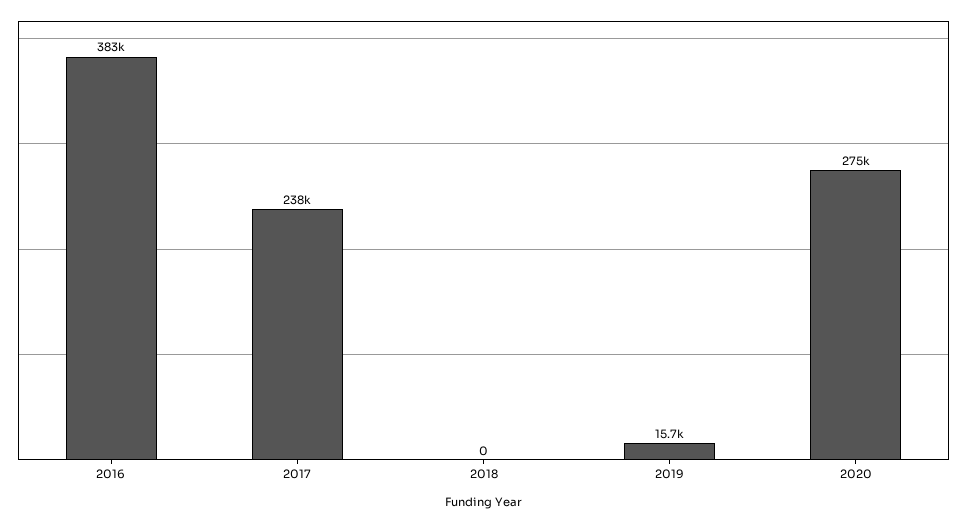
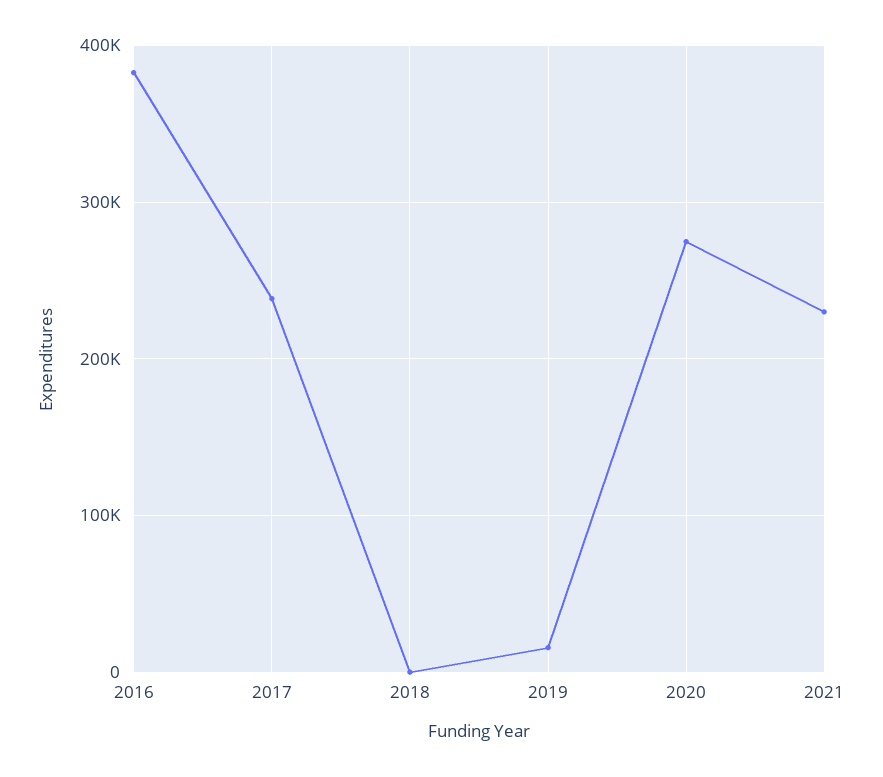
2021: none -> 230000

